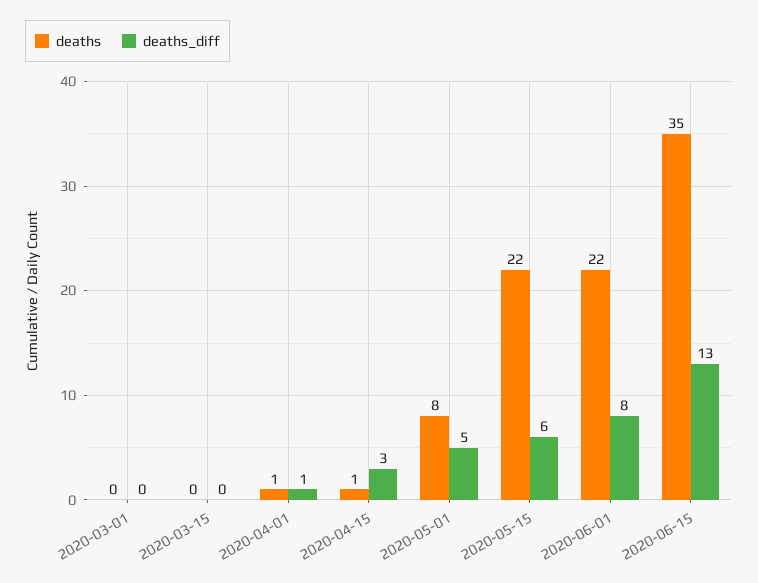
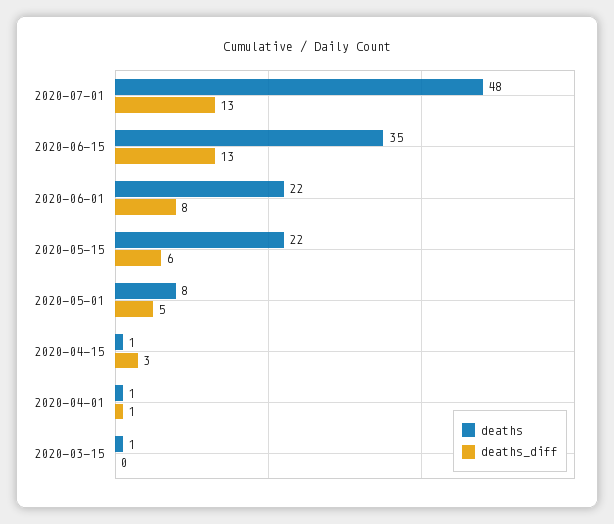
deaths, 2020-03-01: 0 -> none
deaths_diff, 2020-03-01: 0 -> none
deaths, 2020-03-15: 0 -> 1
deaths, 2020-07-01: none -> 48
deaths_diff, 2020-07-01: none -> 13

